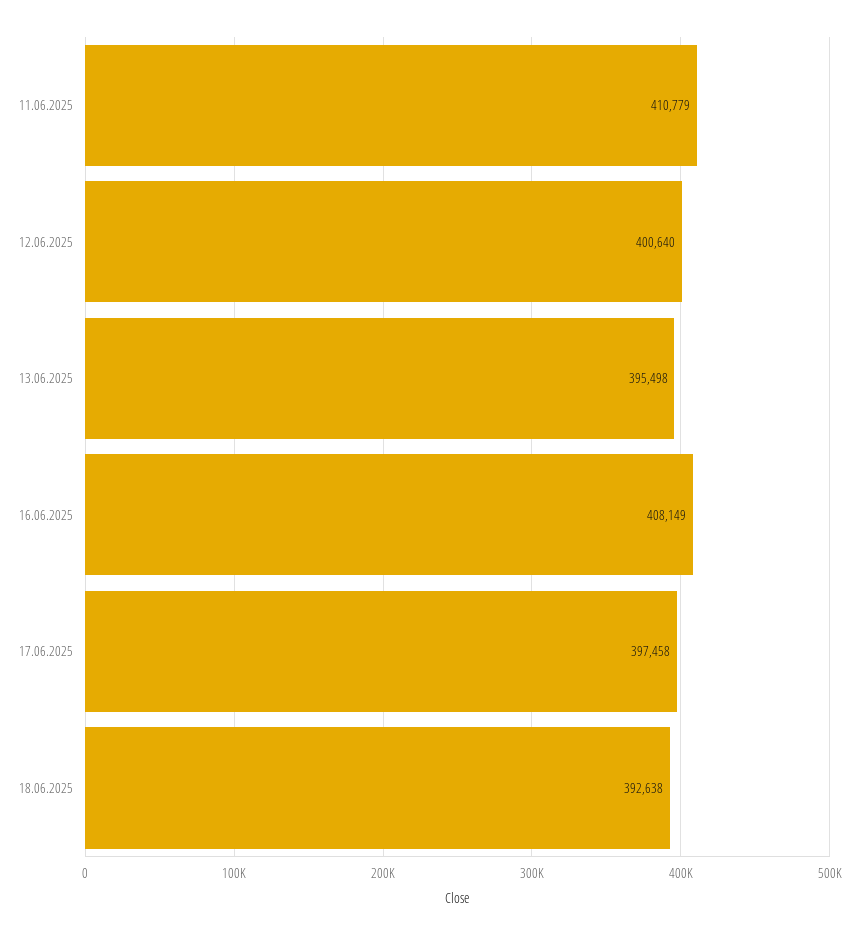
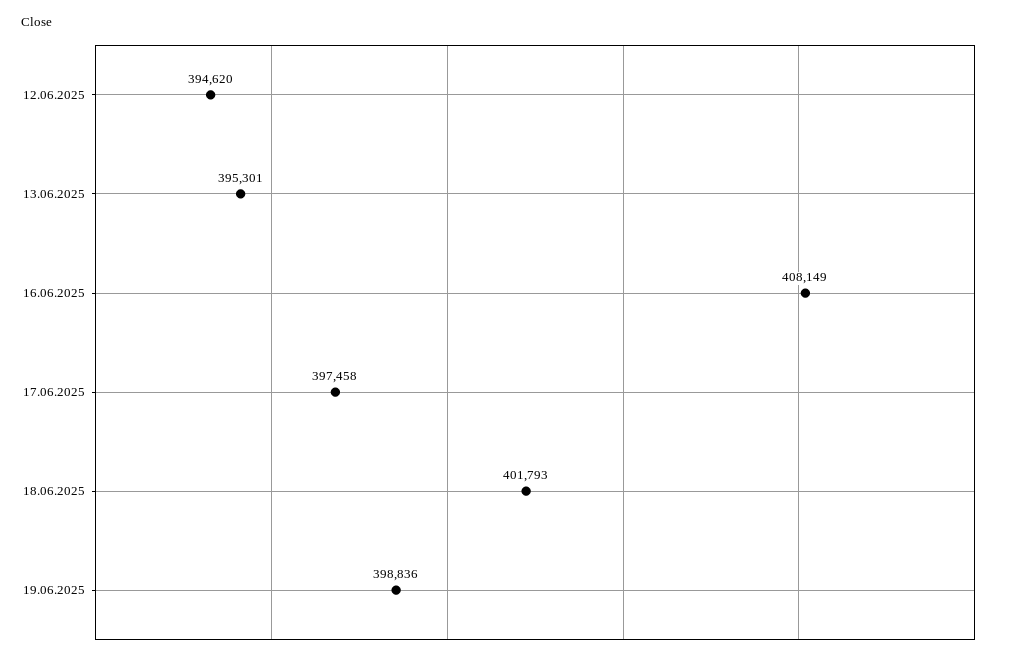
11.06.2025: 410779 -> none
12.06.2025: 400640 -> 394620
13.06.2025: 395498 -> 395301
18.06.2025: 392638 -> 401793
19.06.2025: none -> 398836

